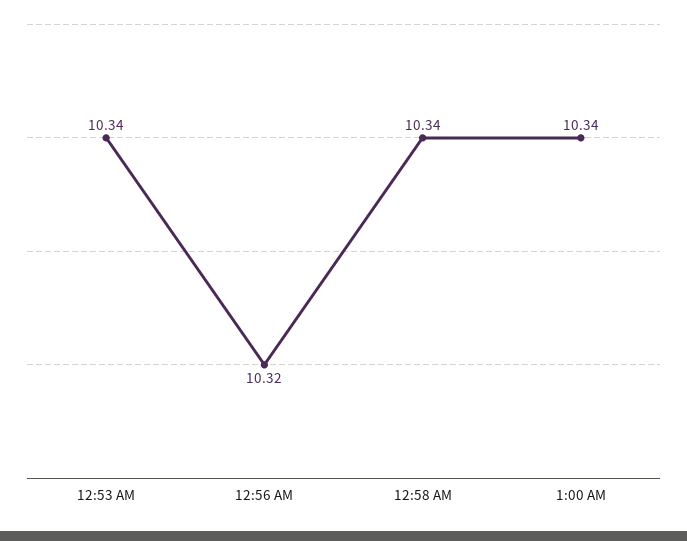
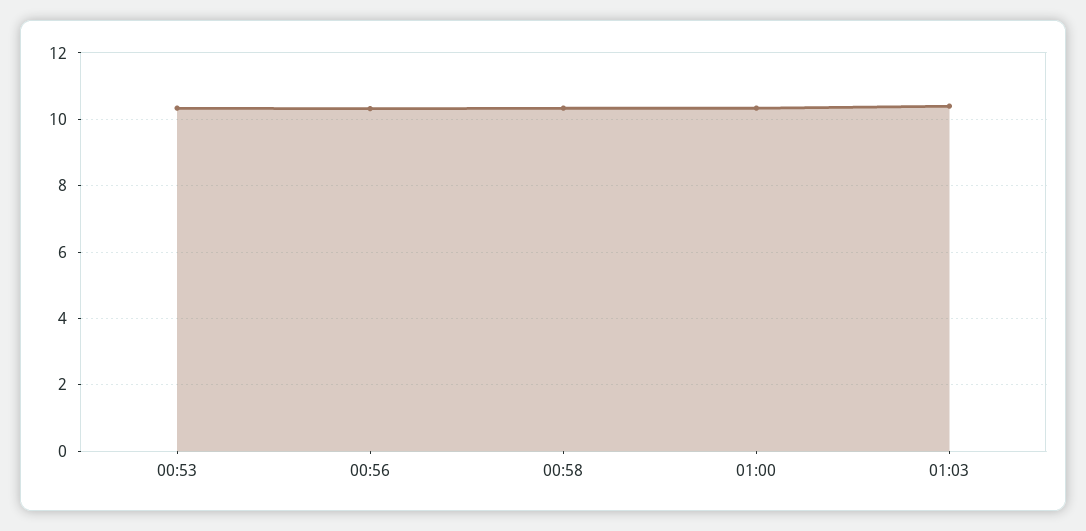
01:03: none -> 10.4

